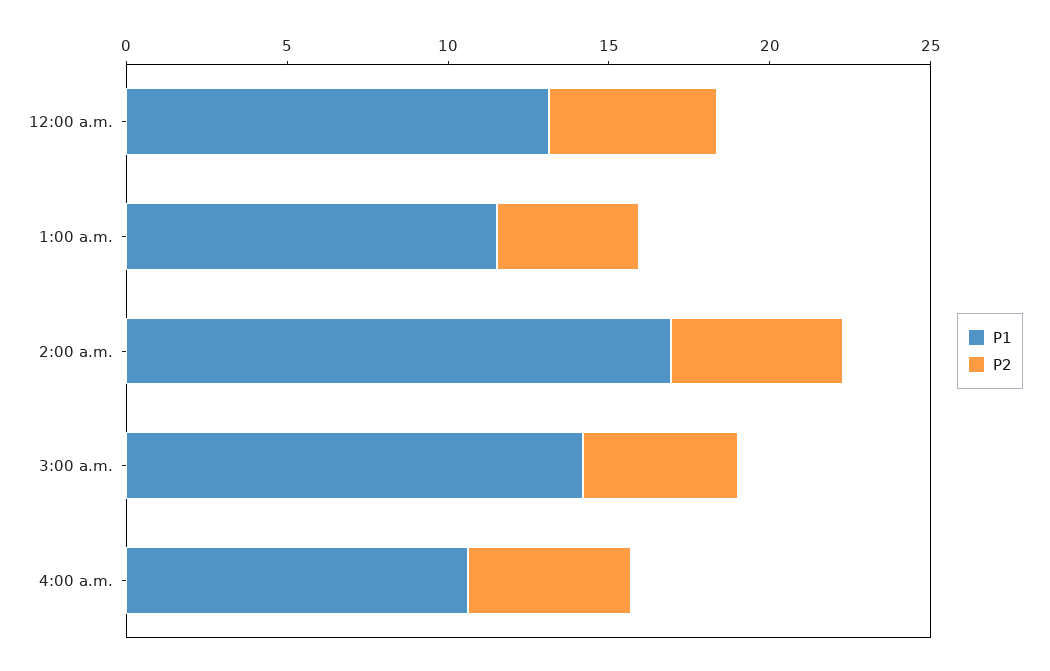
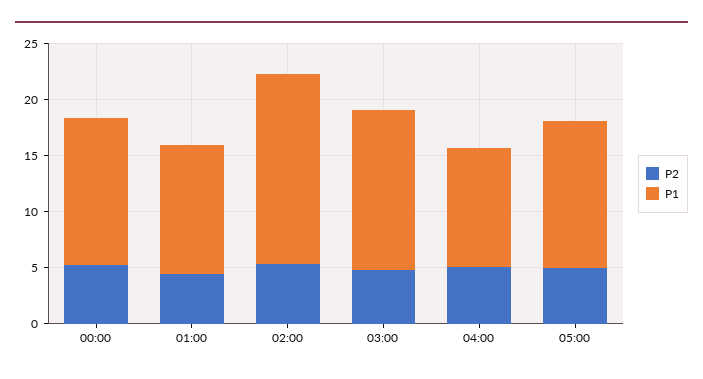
P2, 05:00: none -> 5
P1, 05:00: none -> 13

